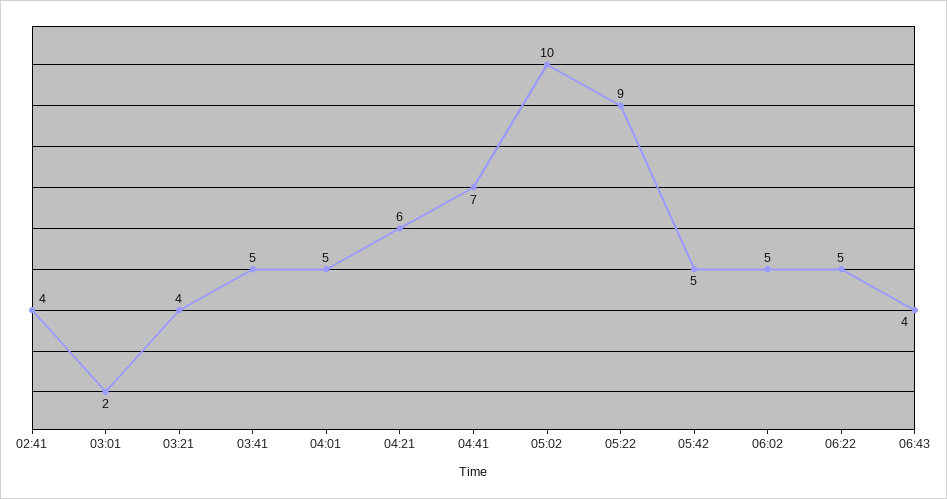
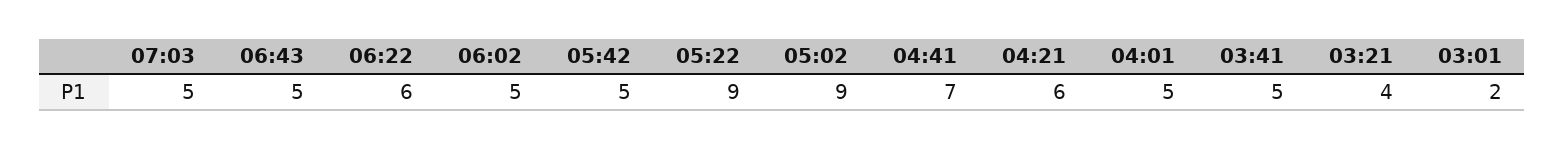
02:41: 4 -> none
05:02: 10 -> 9
06:22: 5 -> 6
06:43: 4 -> 5
07:03: none -> 5

